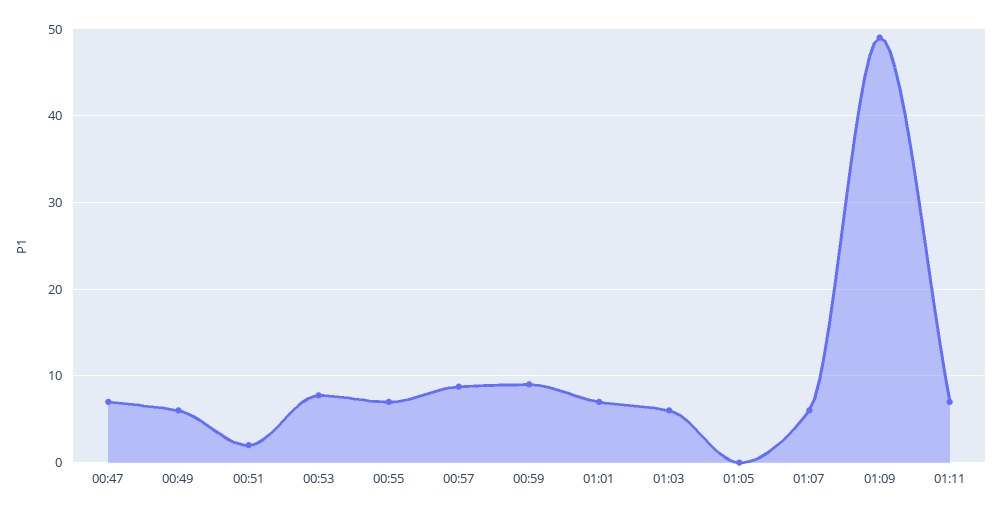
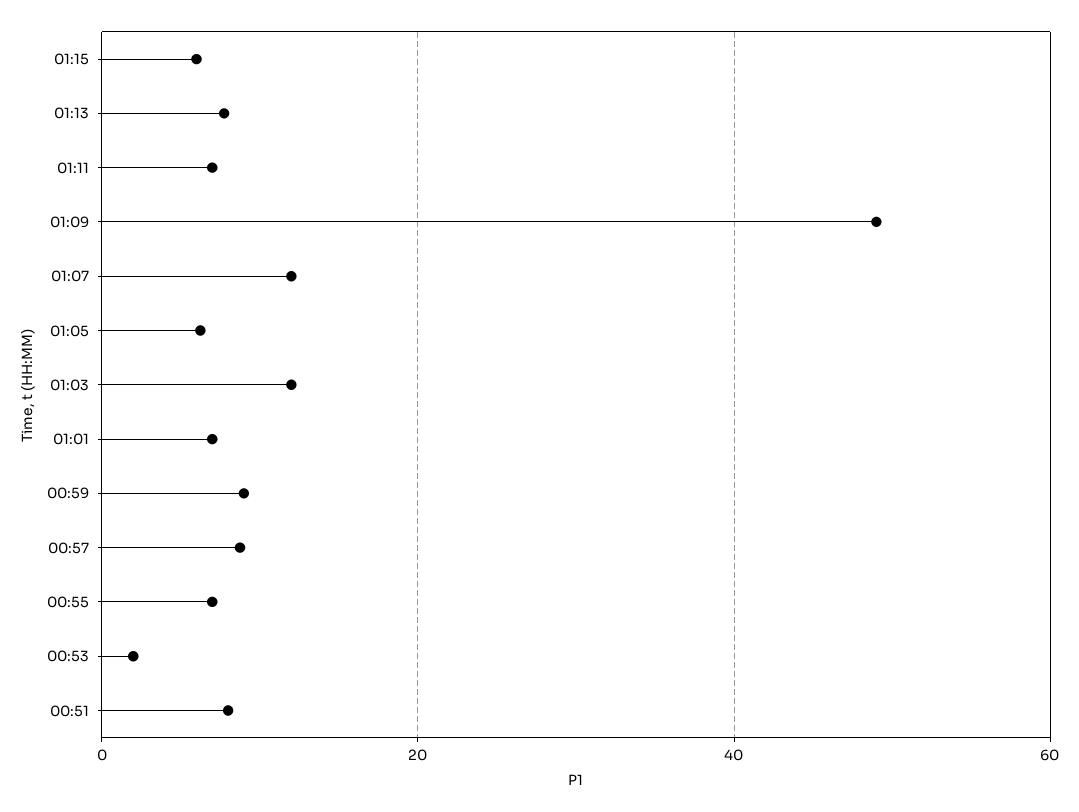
00:47: 7 -> none
00:49: 6 -> none
00:51: 2 -> 8
00:53: 8 -> 2
01:03: 6 -> 12
01:05: 0 -> 6
01:07: 6 -> 12
01:15: none -> 6
01:13: none -> 8

